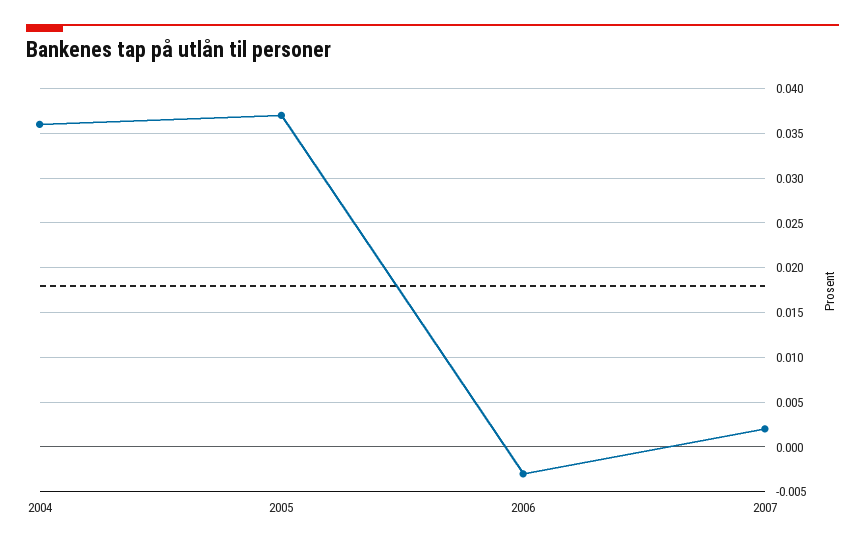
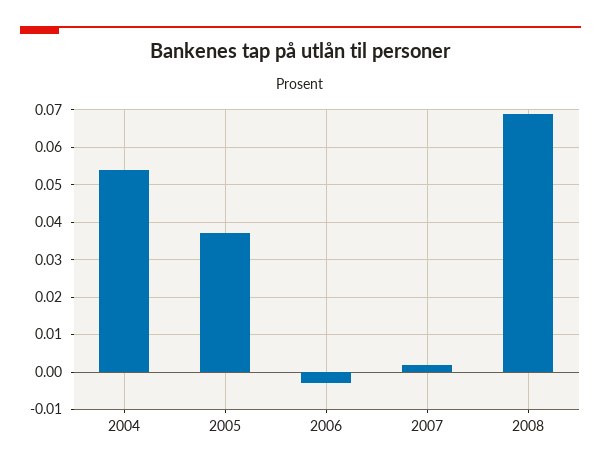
2004: 0.036 -> 0.055
2008: none -> 0.07

